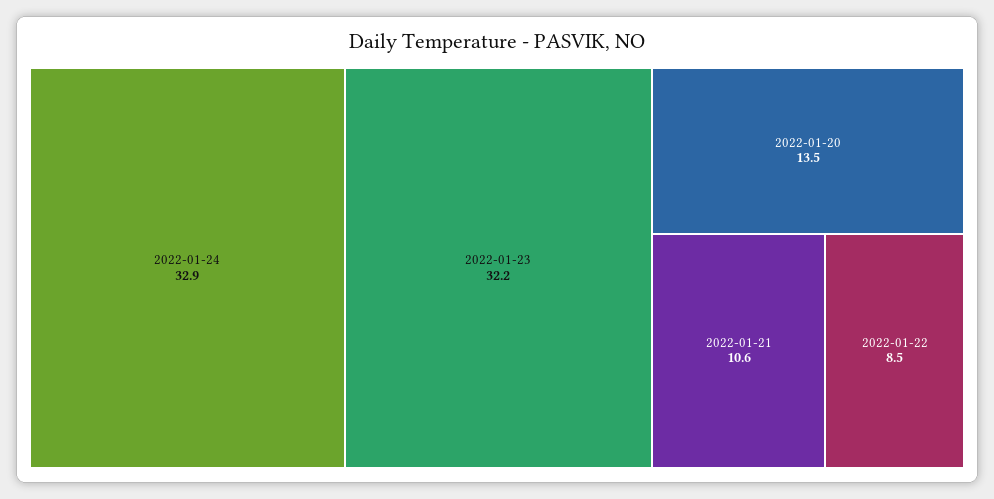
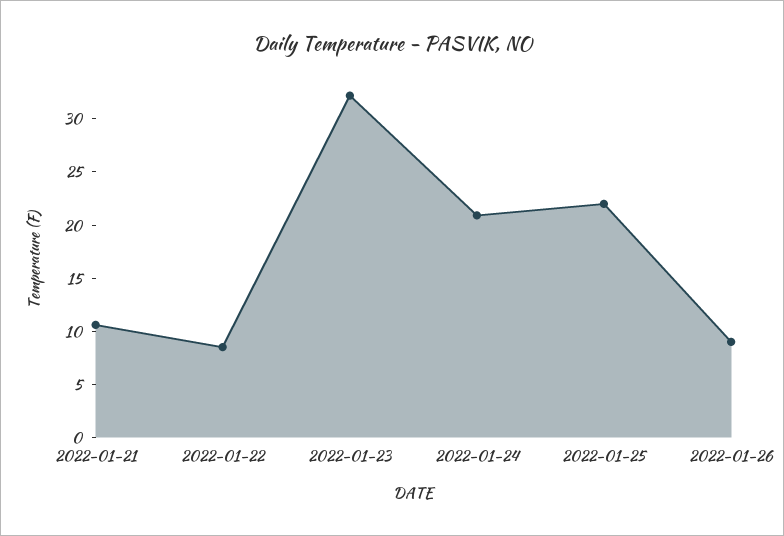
2022-01-24: 32.9 -> 21
2022-01-20: 13.5 -> none
2022-01-25: none -> 22
2022-01-26: none -> 9

